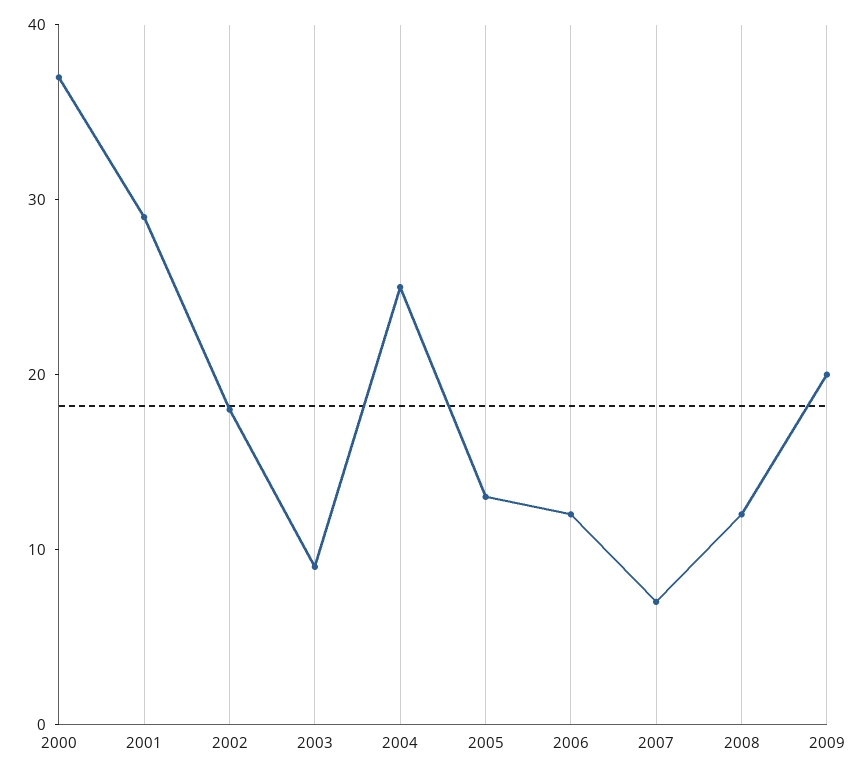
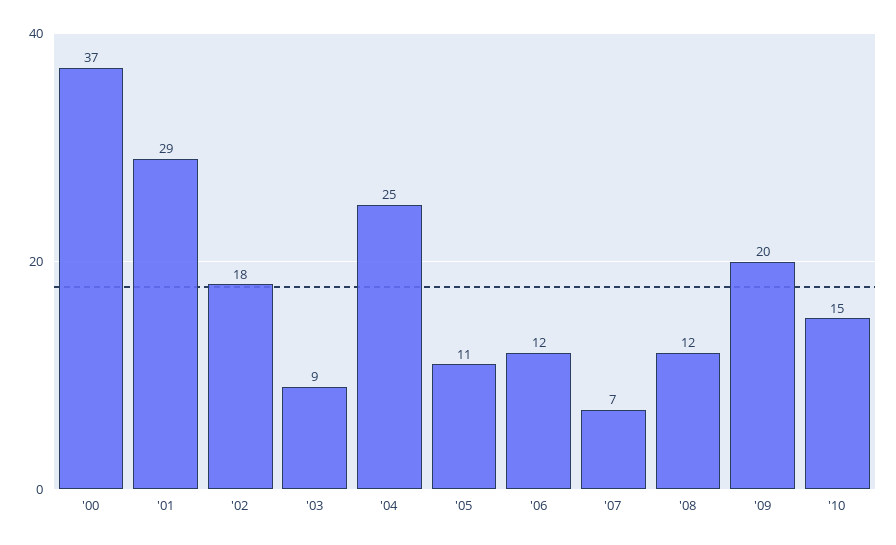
2005: 13 -> 11
'10: none -> 15

